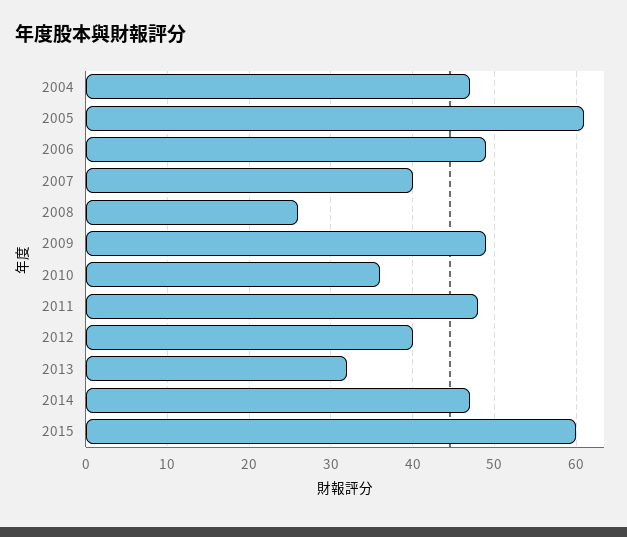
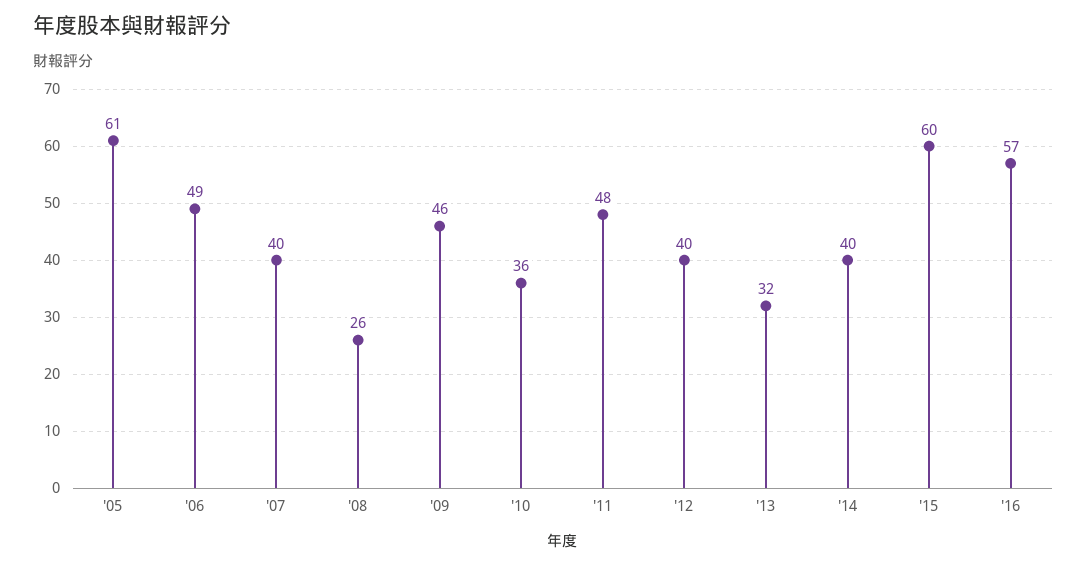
2004: 47 -> none
2009: 49 -> 46
2014: 47 -> 40
'16: none -> 57

